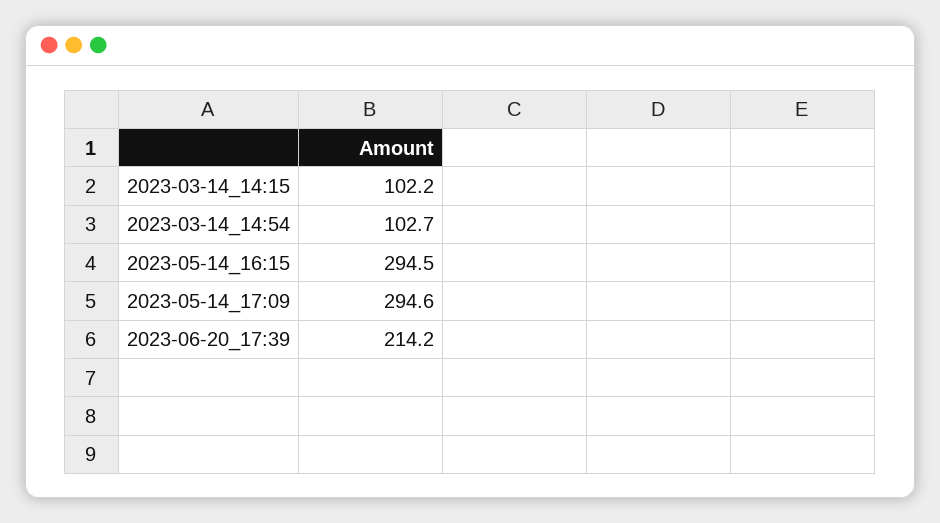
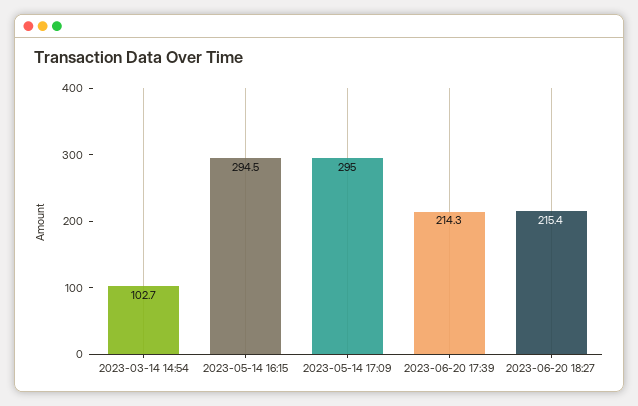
2023-03-14_14:15: 102.2 -> none
2023-05-14_17:09: 294.6 -> 295
2023-06-20_17:39: 214.2 -> 214.3
2023-06-20 18:27: none -> 215.4

